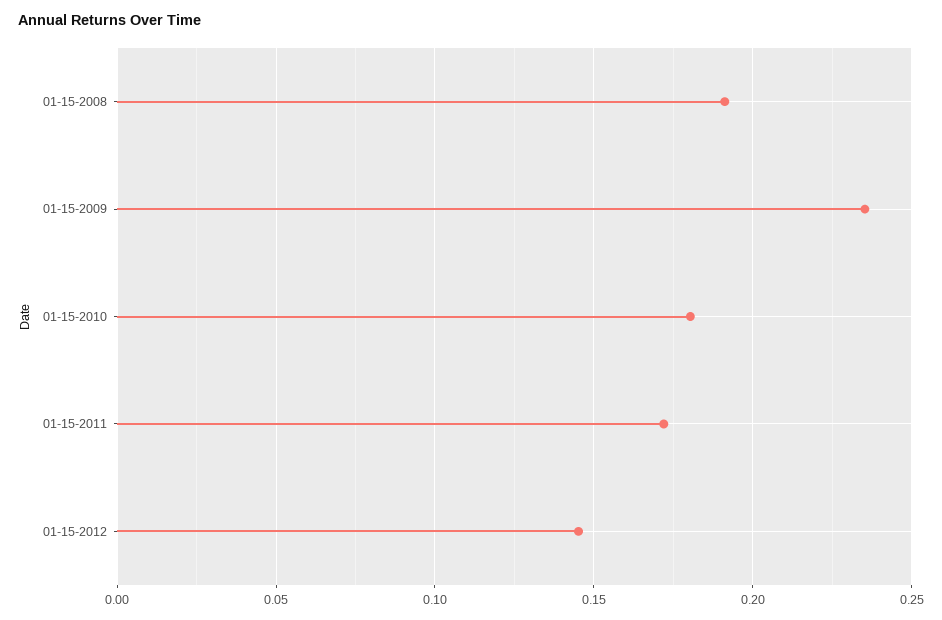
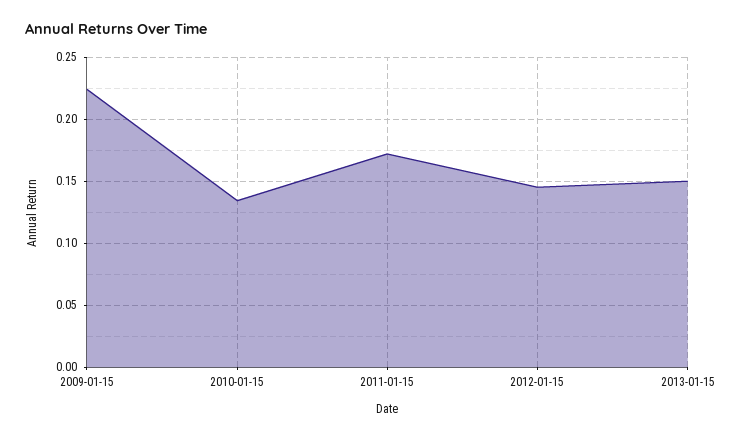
01-15-2008: 0.19 -> none
01-15-2009: 0.235 -> 0.225
01-15-2010: 0.18 -> 0.135
2013-01-15: none -> 0.15

